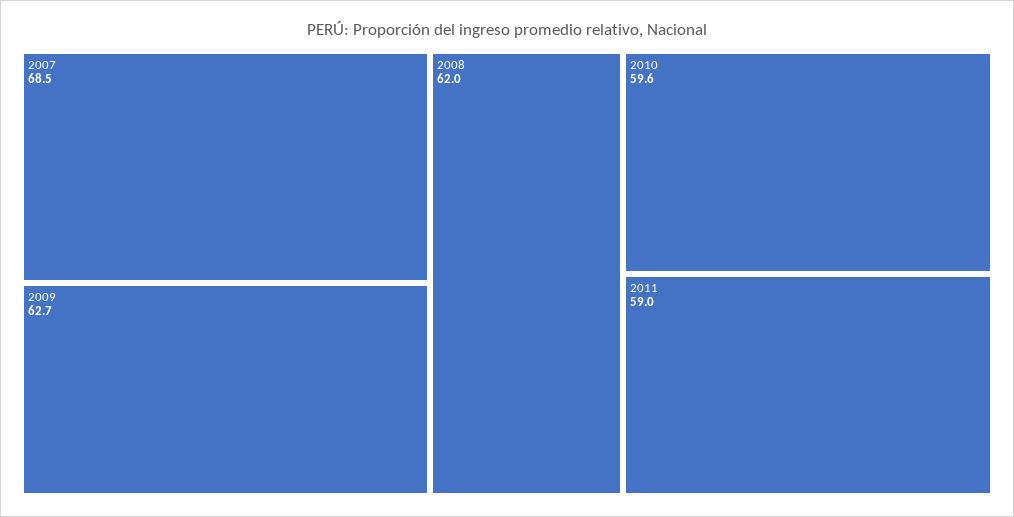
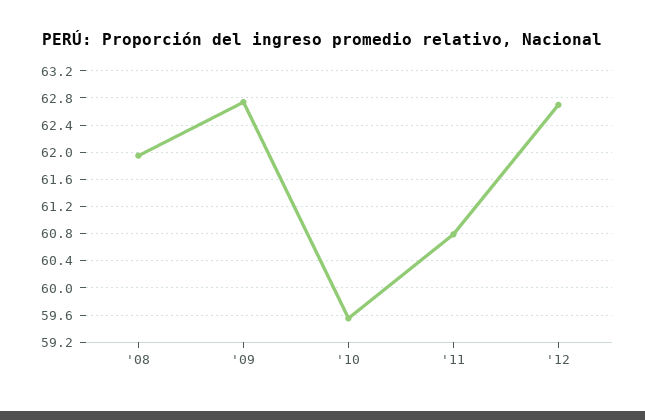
2007: 68.5 -> none
2011: 59 -> 60.8
'12: none -> 62.7

